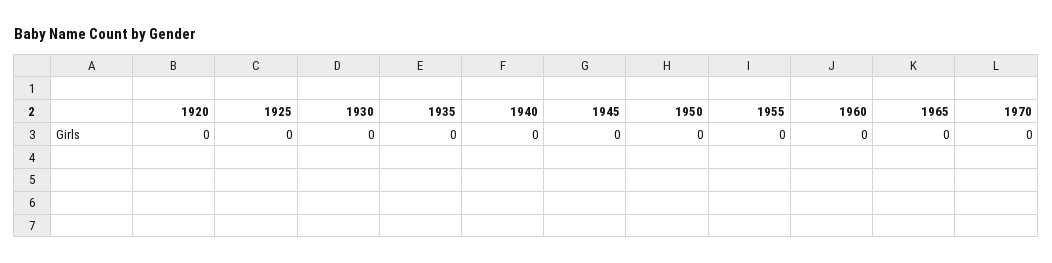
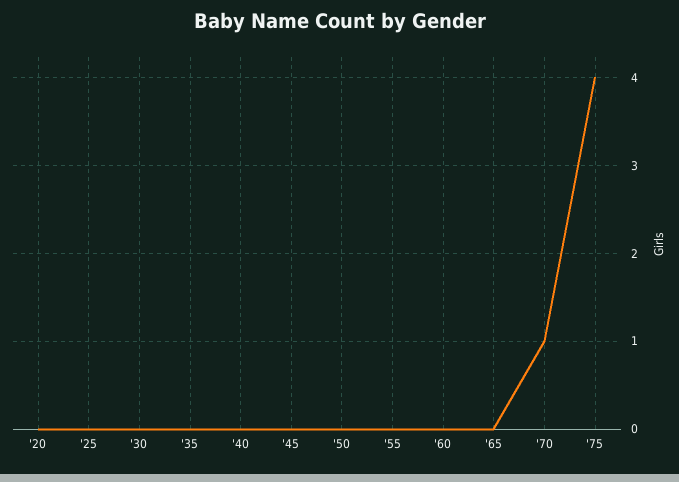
1970: 0 -> 1
'75: none -> 4

